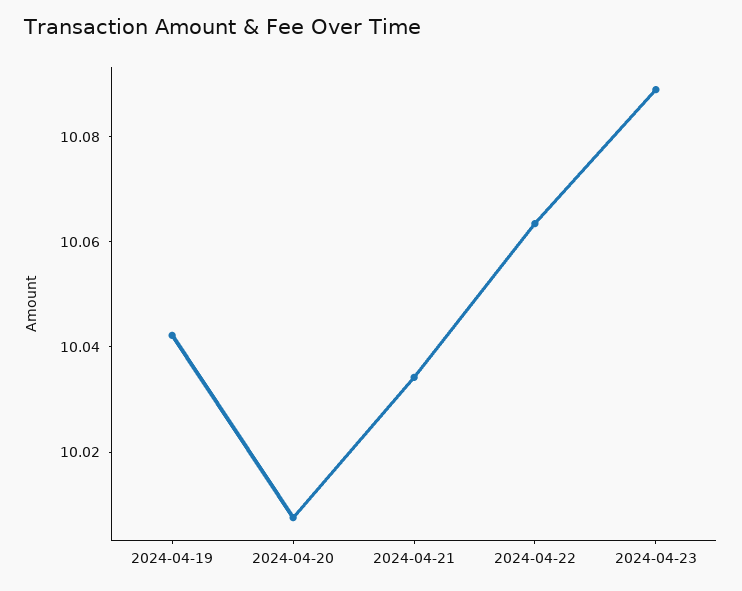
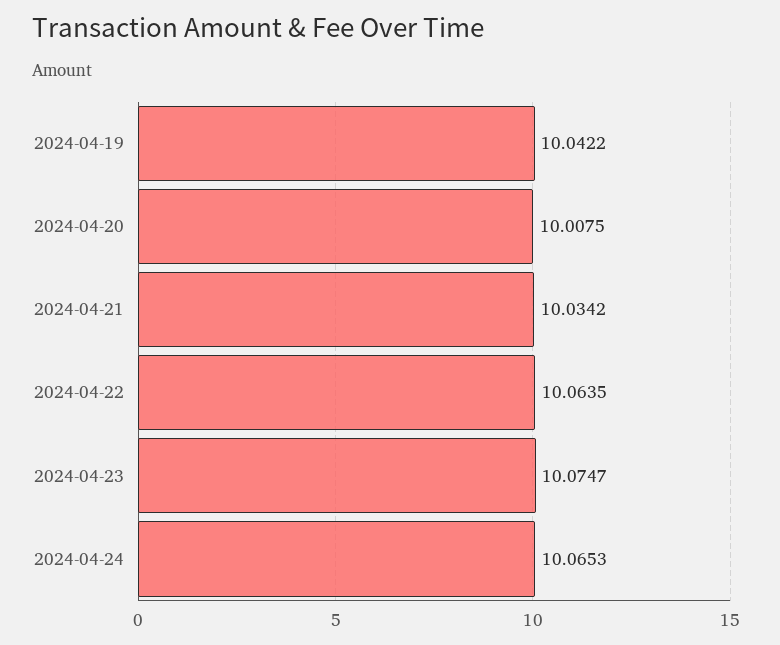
2024-04-23: 10.09 -> 10.0747
2024-04-24: none -> 10.0653

